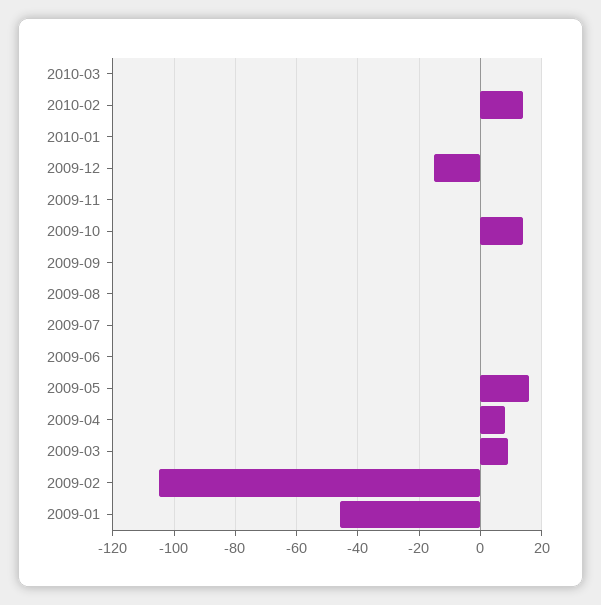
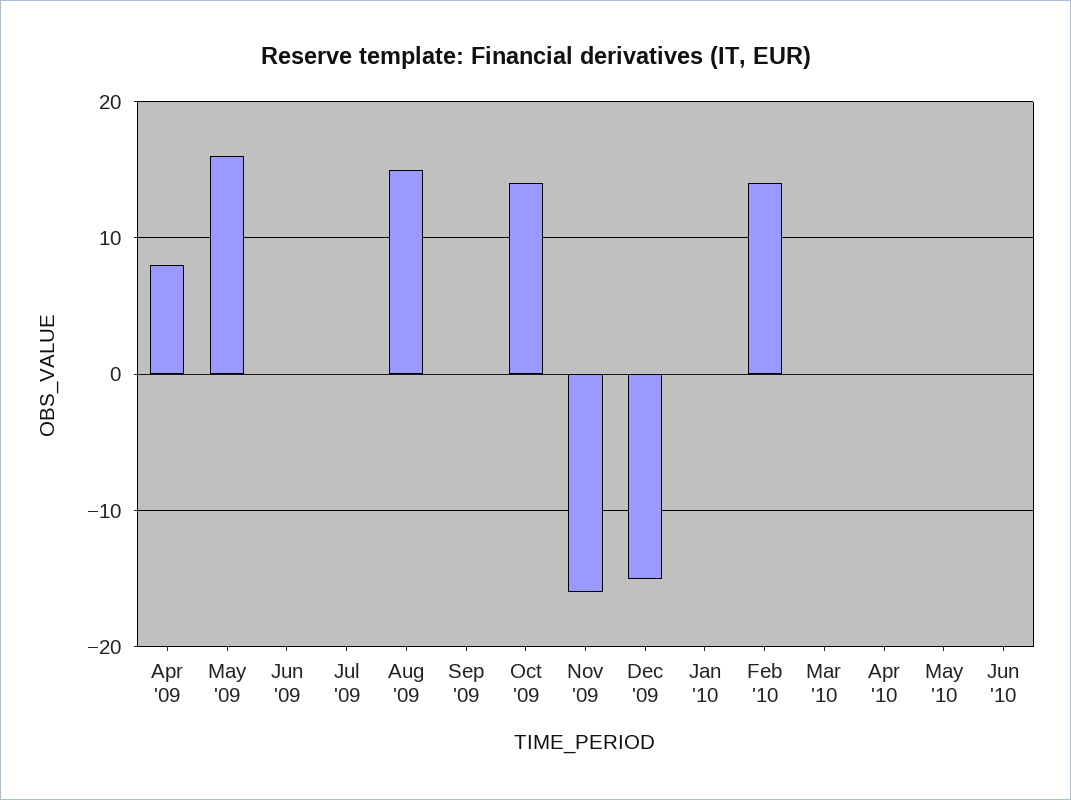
2009-11: 0 -> -16
2009-08: 0 -> 15
2009-03: 10 -> none
2009-02: -105 -> none
2009-01: -45 -> none
Apr '10: none -> 0
May '10: none -> 0
Jun '10: none -> 0

